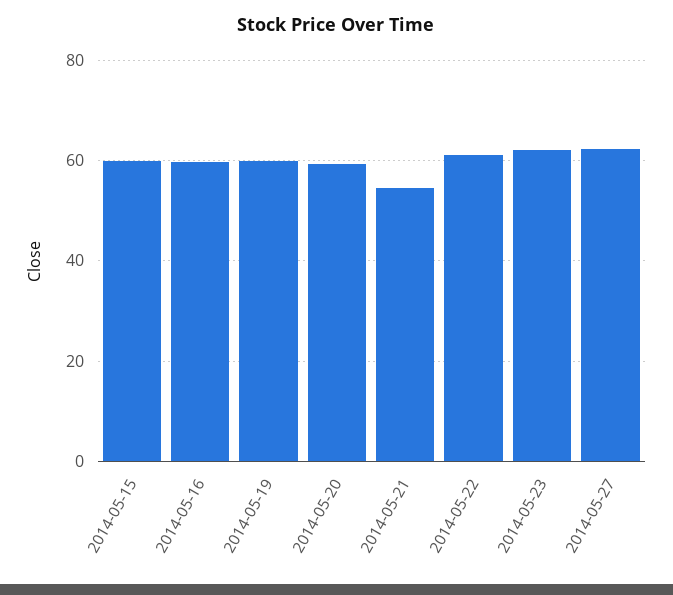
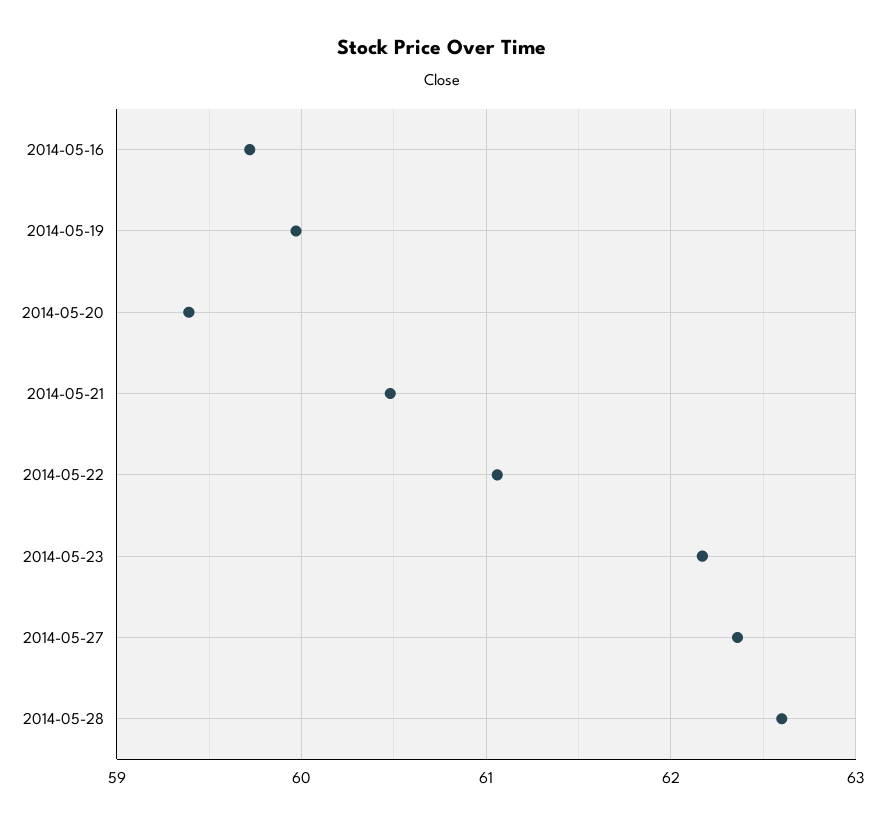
2014-05-15: 60 -> none
2014-05-21: 54 -> 60.5
2014-05-28: none -> 62.6

